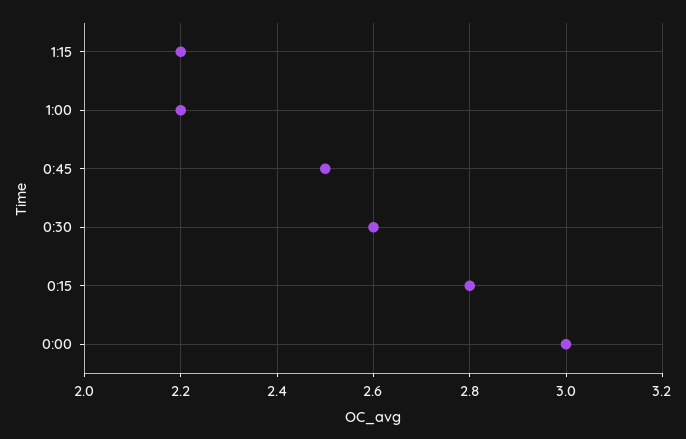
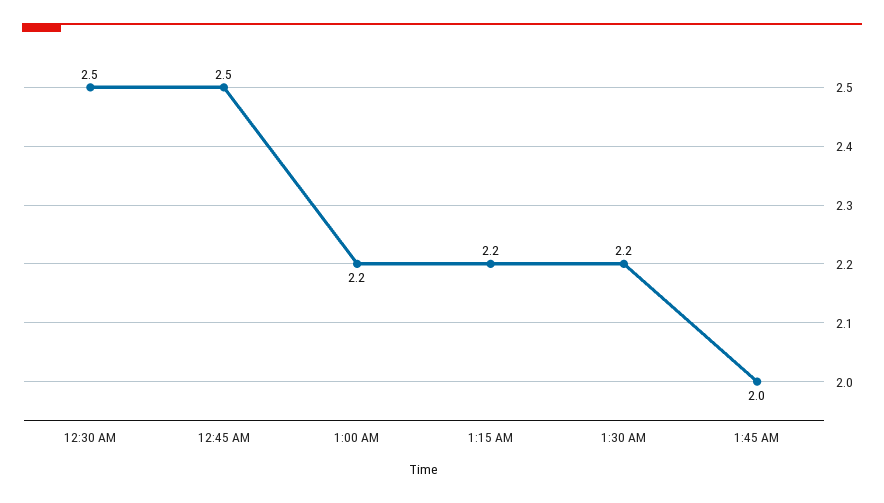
0:30: 2.6 -> 2.5
0:15: 2.8 -> none
0:00: 3 -> none
1:30 AM: none -> 2.2
1:45 AM: none -> 2

